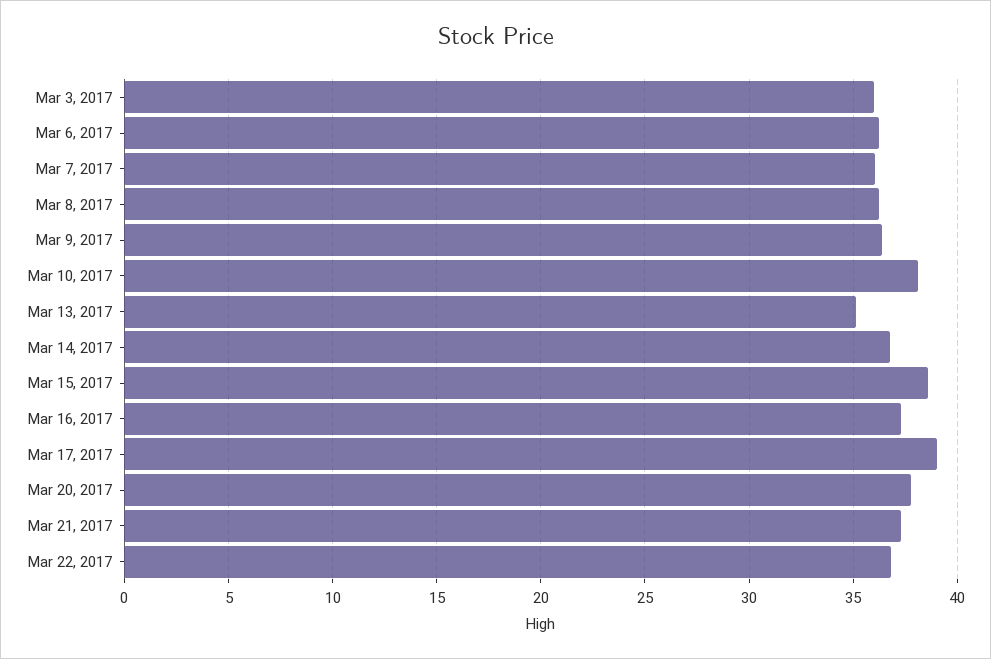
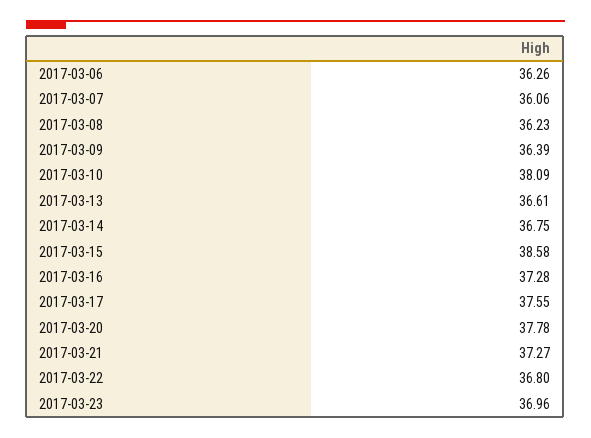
Mar 3, 2017: 36 -> none
Mar 13, 2017: 35 -> 36.61
Mar 17, 2017: 39 -> 37.55
2017-03-23: none -> 36.96

